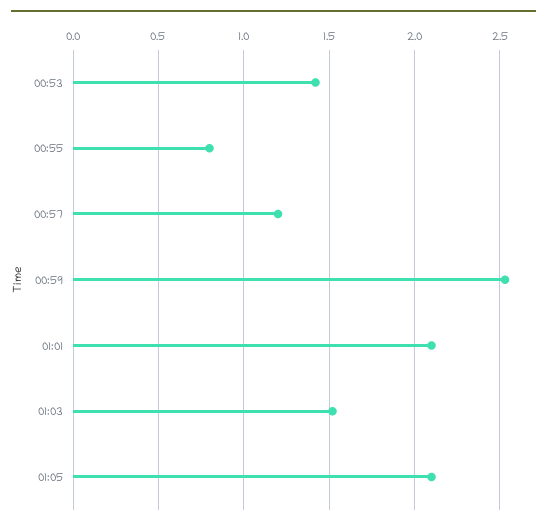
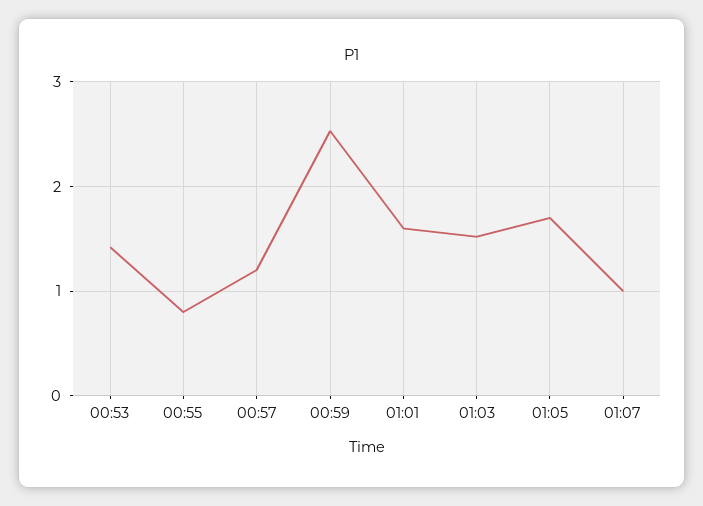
01:01: 2.1 -> 1.6
01:05: 2.1 -> 1.7
01:07: none -> 1

